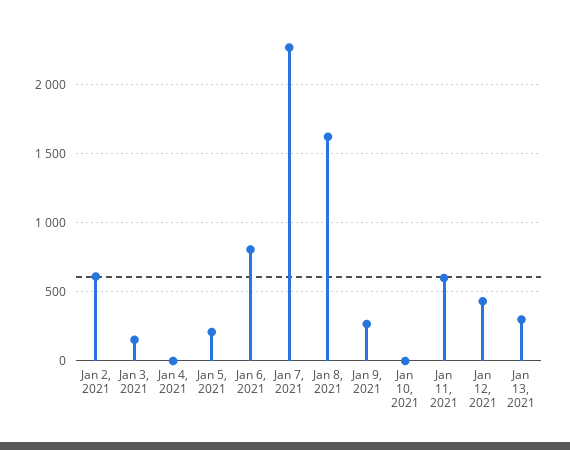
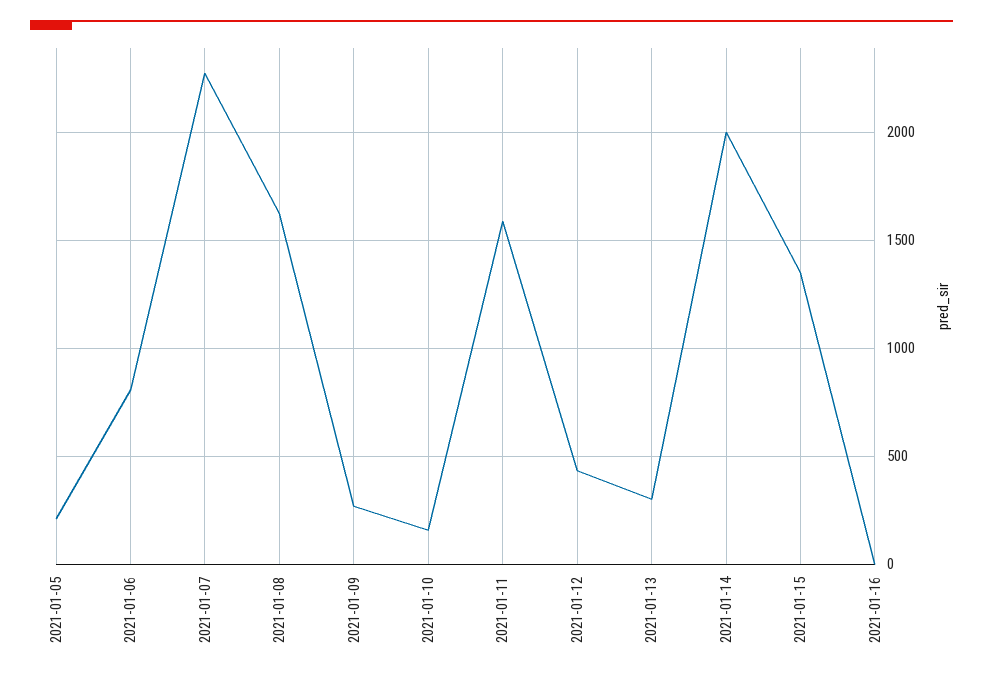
Jan 2, 2021: 600 -> none
Jan 3, 2021: 150 -> none
Jan 4, 2021: 0 -> none
Jan 10, 2021: 0 -> 150
Jan 11, 2021: 600 -> 1600
2021-01-14: none -> 2000
2021-01-15: none -> 1350
2021-01-16: none -> 0

